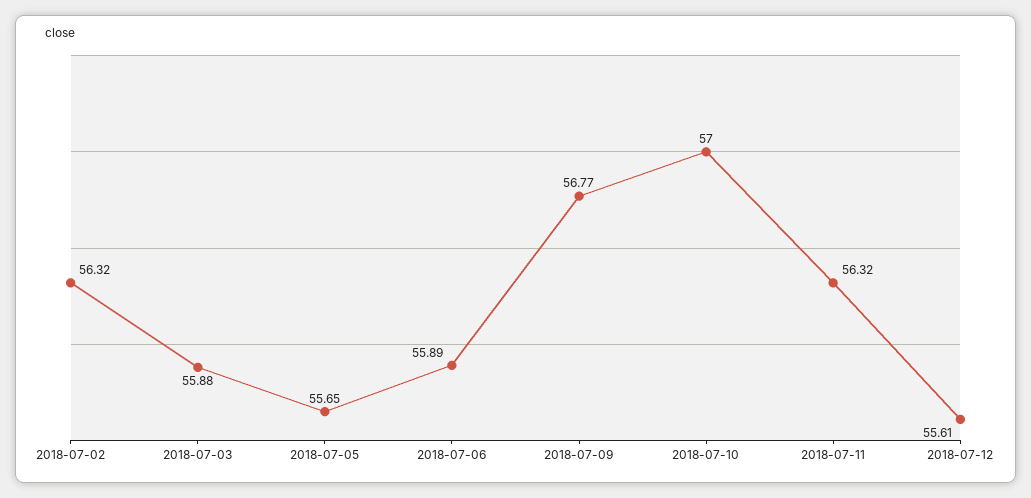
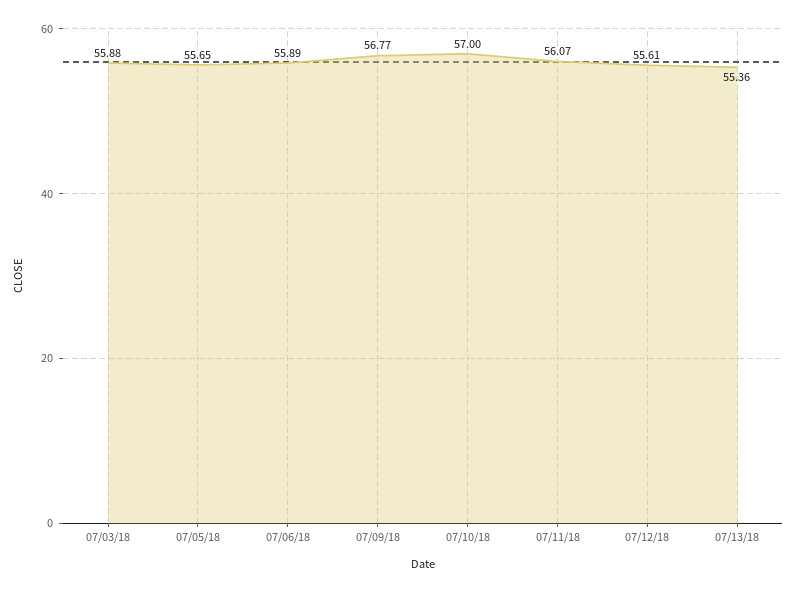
2018-07-02: 56.32 -> none
2018-07-11: 56.32 -> 56.07
07/13/18: none -> 55.36

